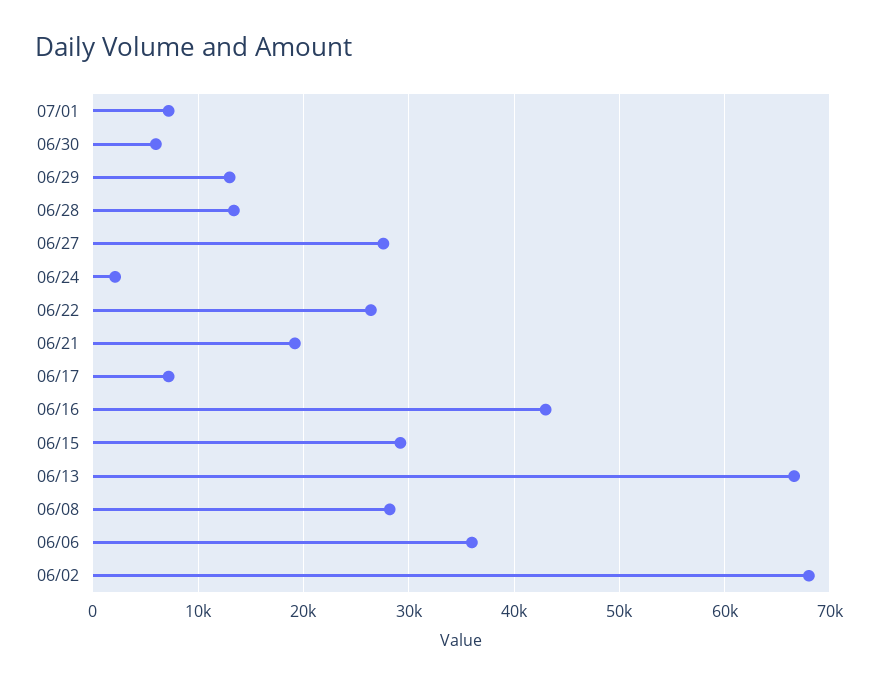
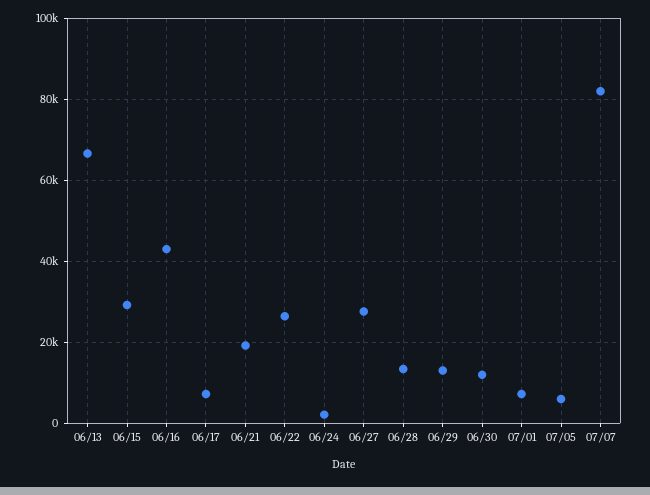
06/30: 6000 -> 12000
06/08: 28000 -> none
06/06: 36000 -> none
06/02: 68000 -> none
07/05: none -> 6000
07/07: none -> 82000

